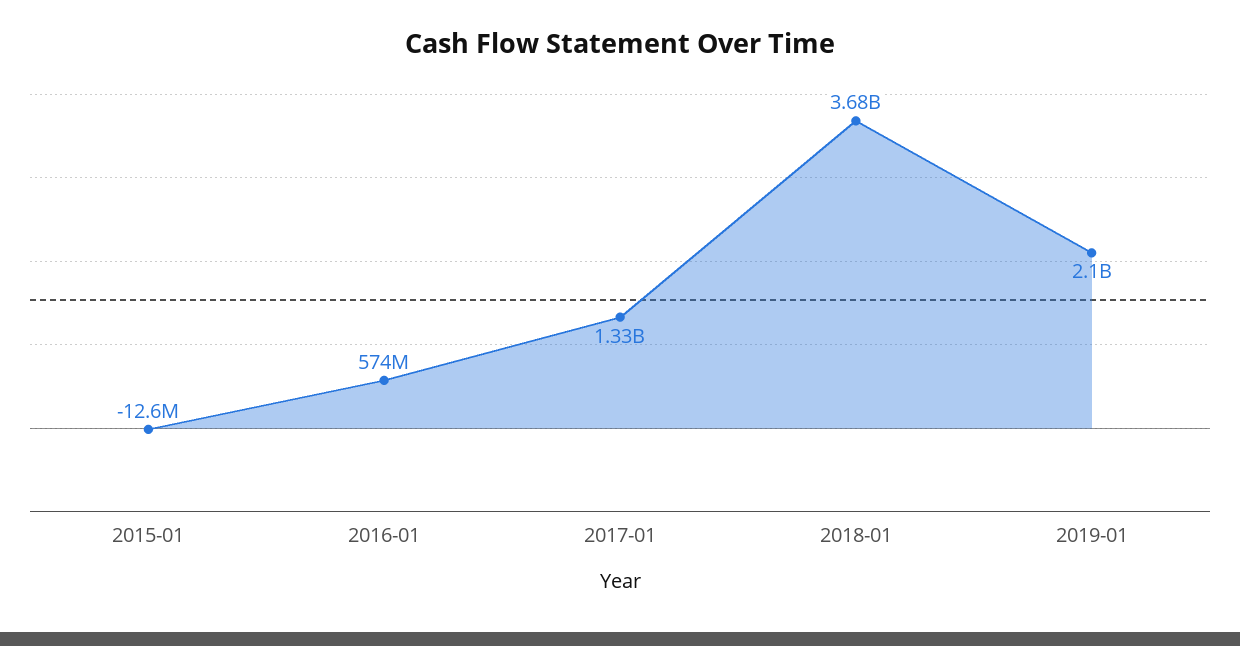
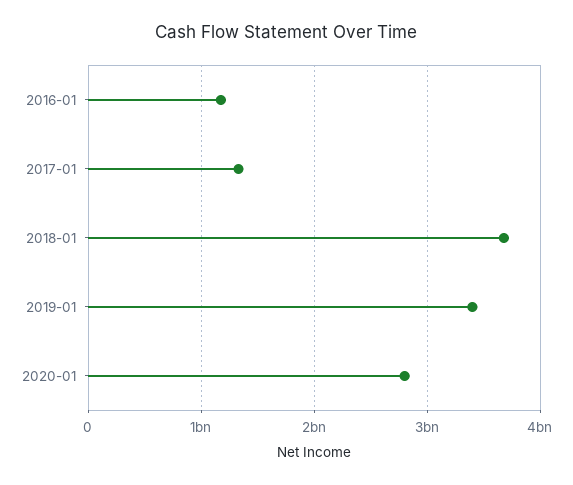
2015-01: -12600000 -> none
2016-01: 574000000 -> 1200000000
2019-01: 2100000000 -> 3400000000
2020-01: none -> 2800000000

